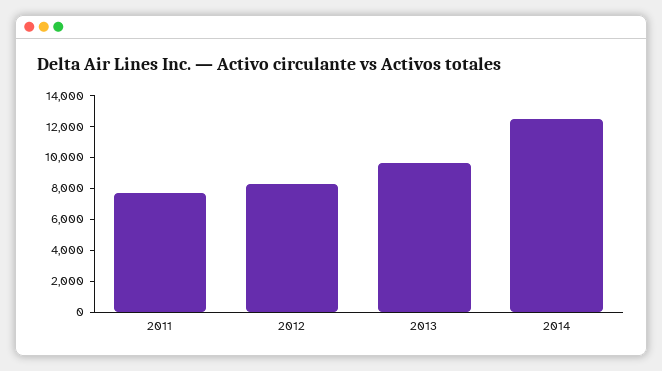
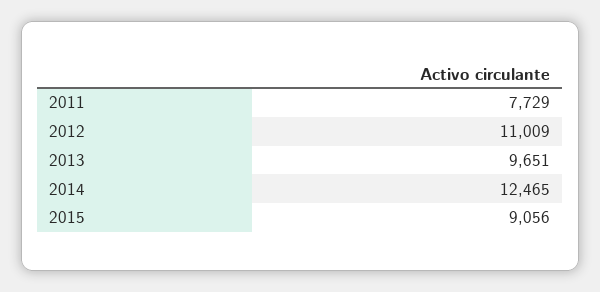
2012: 8000 -> 11009
2015: none -> 9056

